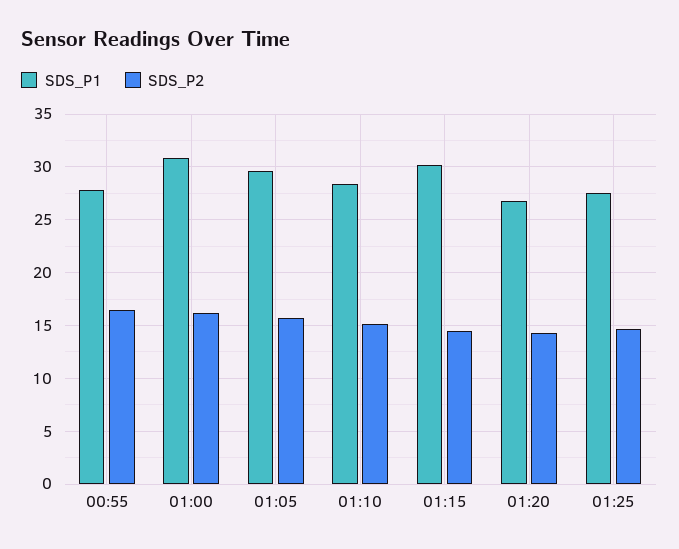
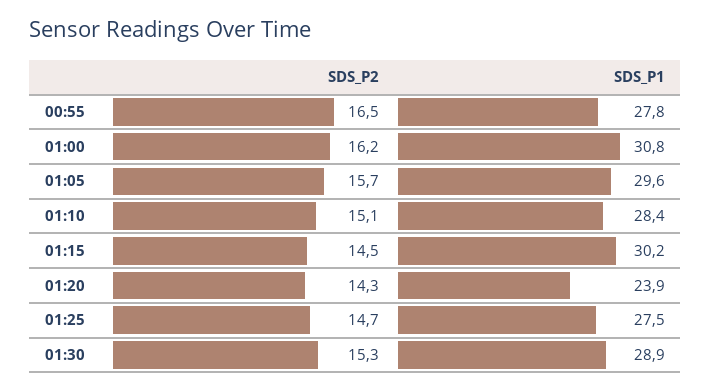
SDS_P1, 01:20: 27 -> 23.9
SDS_P2, 01:30: none -> 15.3
SDS_P1, 01:30: none -> 28.9

